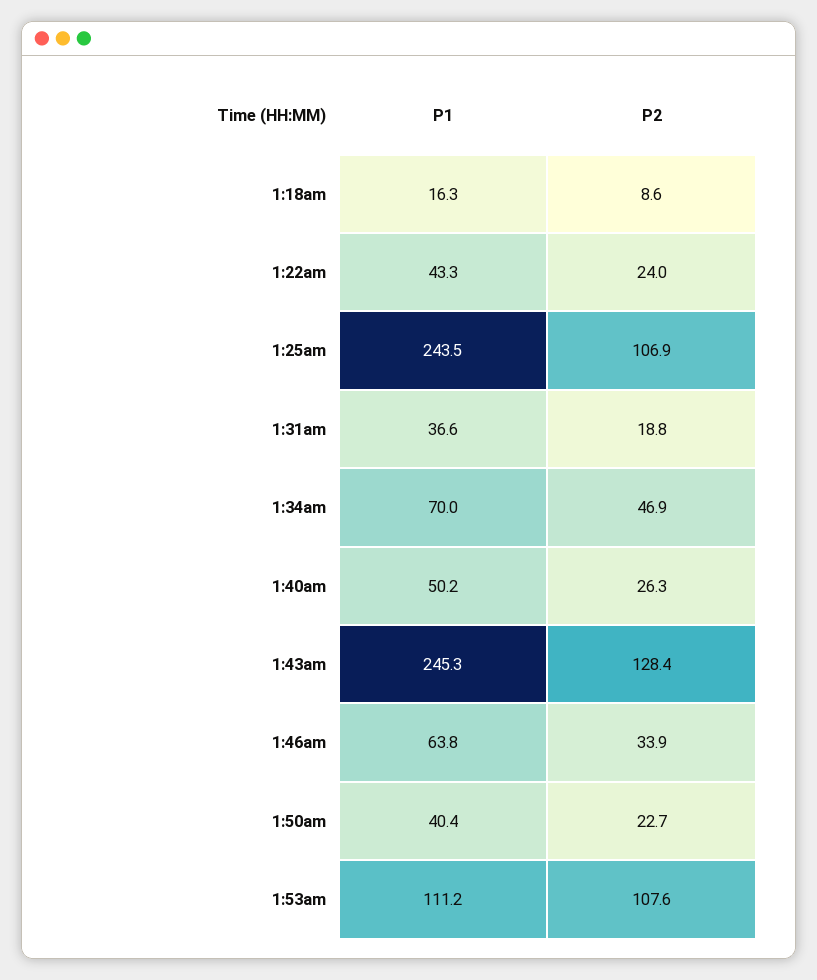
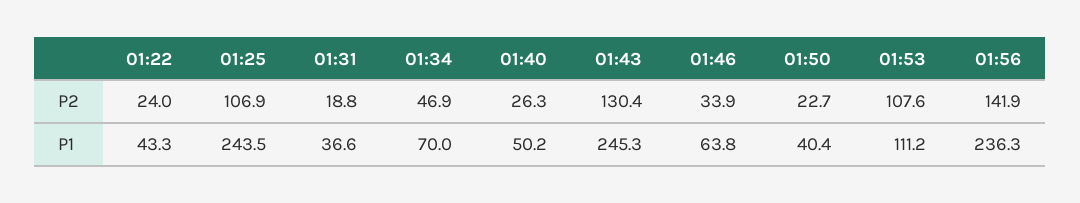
P1, 1:18am: 16.3 -> none
P2, 1:18am: 8.6 -> none
P2, 1:43am: 128.4 -> 130.4
P2, 01:56: none -> 141.9
P1, 01:56: none -> 236.3

